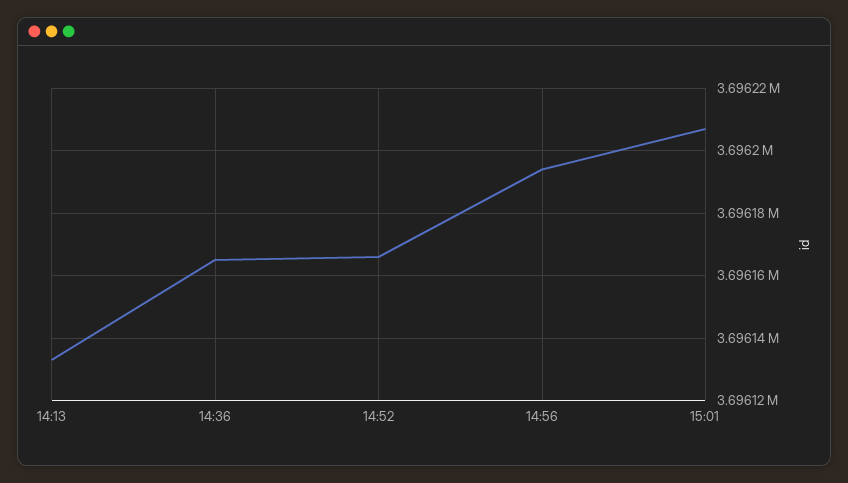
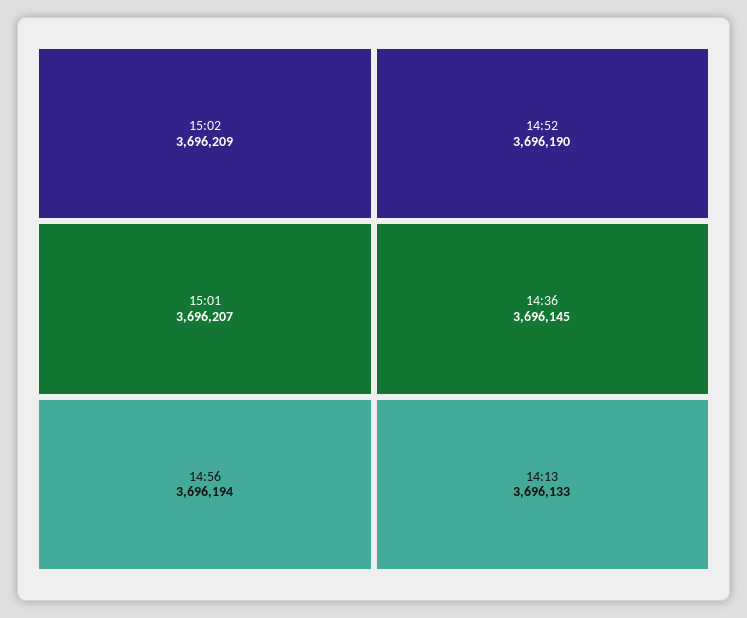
14:36: 3696165 -> 3696145
14:52: 3696165 -> 3696190
15:02: none -> 3696209

